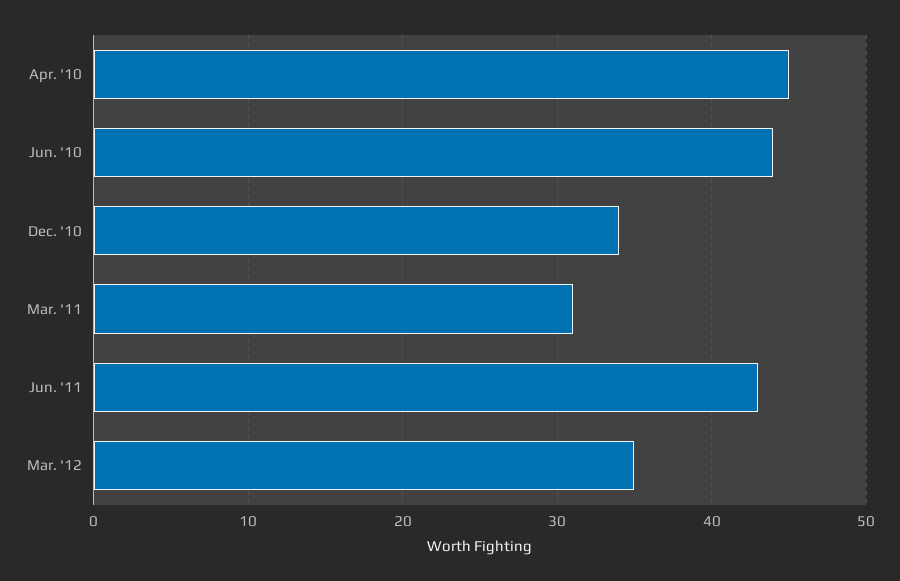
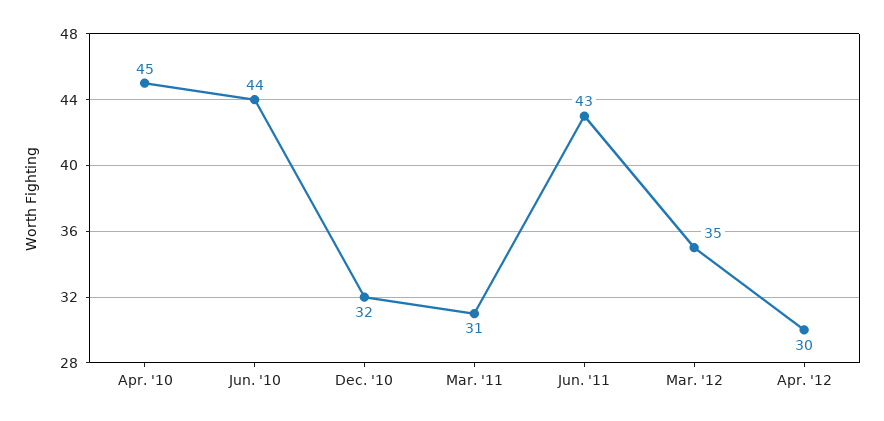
Dec. '10: 34 -> 32
Apr. '12: none -> 30

